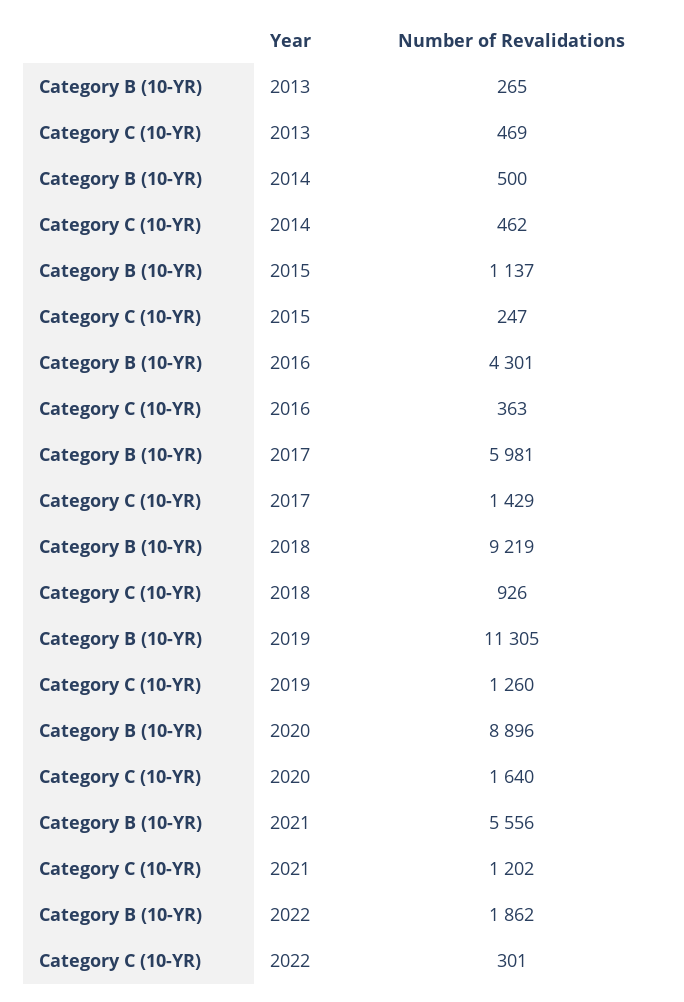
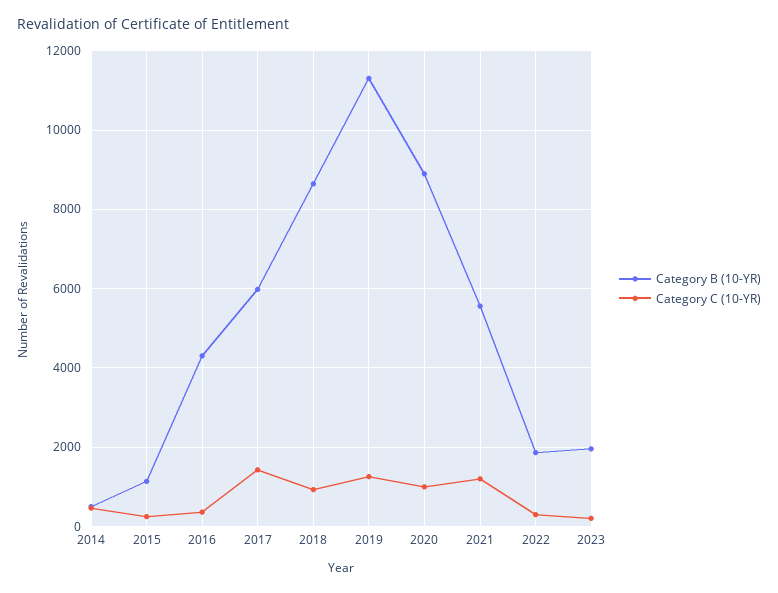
Category B (10-YR), 2013: 265 -> none
Category C (10-YR), 2013: 469 -> none
Category B (10-YR), 2018: 9219 -> 8600
Category C (10-YR), 2020: 1640 -> 1000
Category B (10-YR), 2023: none -> 2000
Category C (10-YR), 2023: none -> 200

